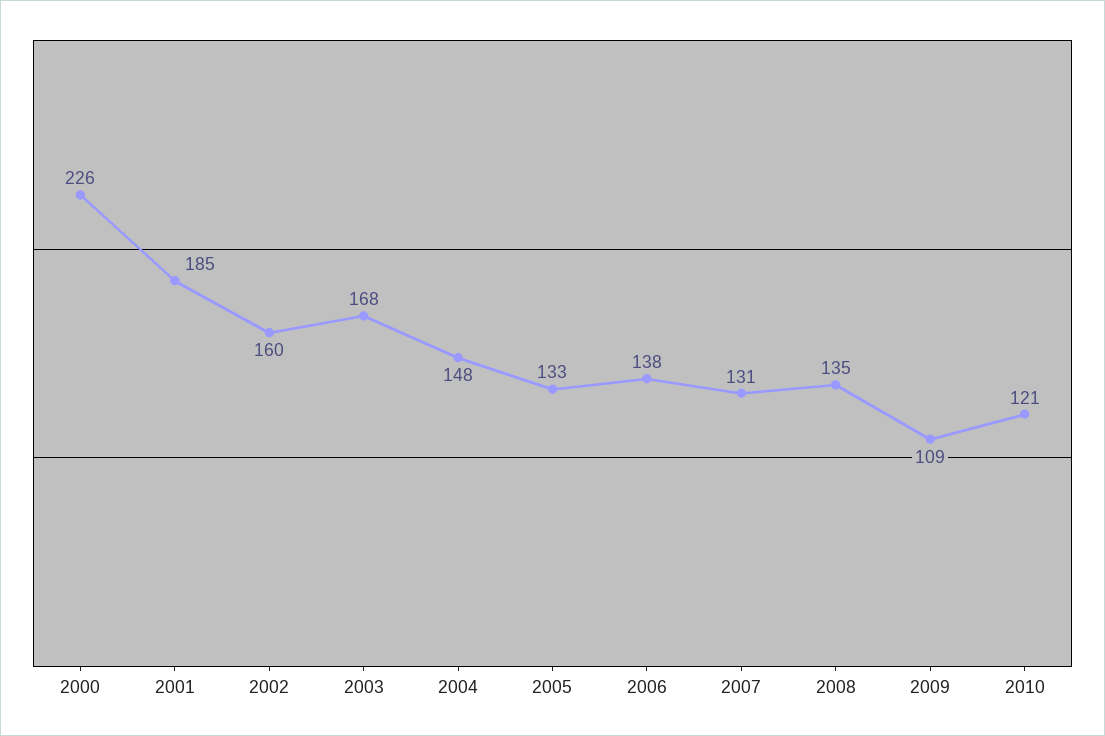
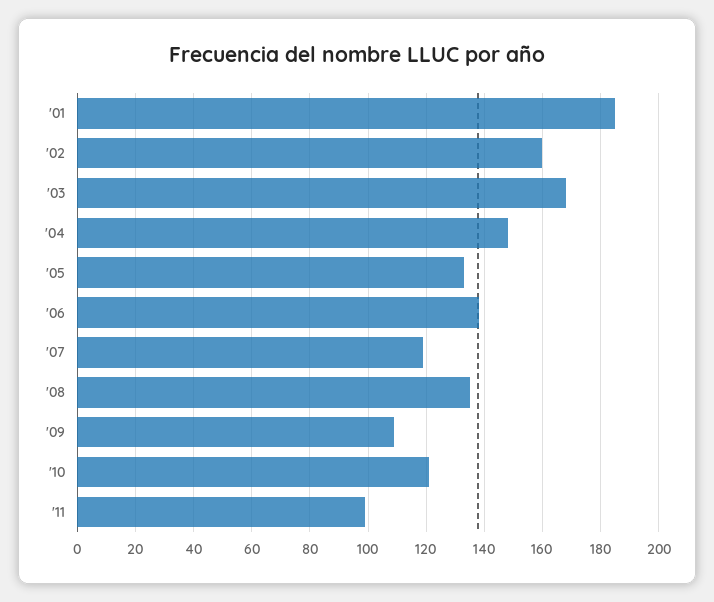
2000: 226 -> none
2007: 131 -> 120
'11: none -> 100

